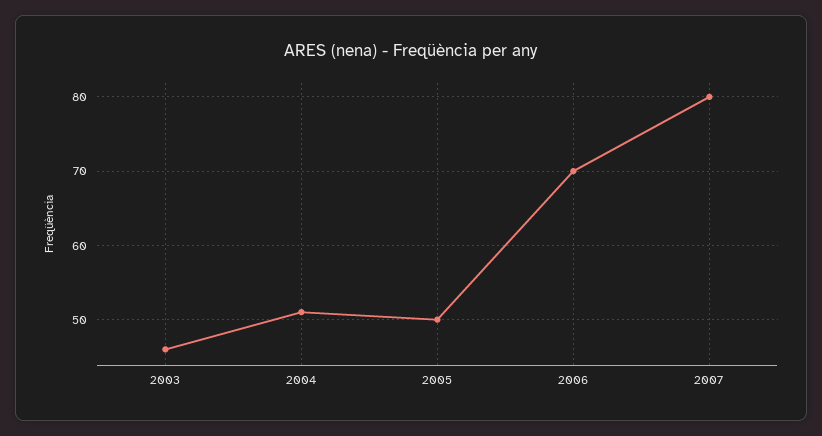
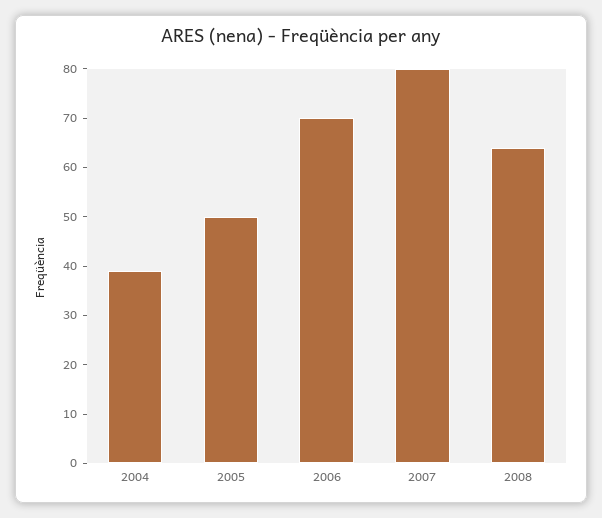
2003: 46 -> none
2004: 51 -> 40
2008: none -> 65

